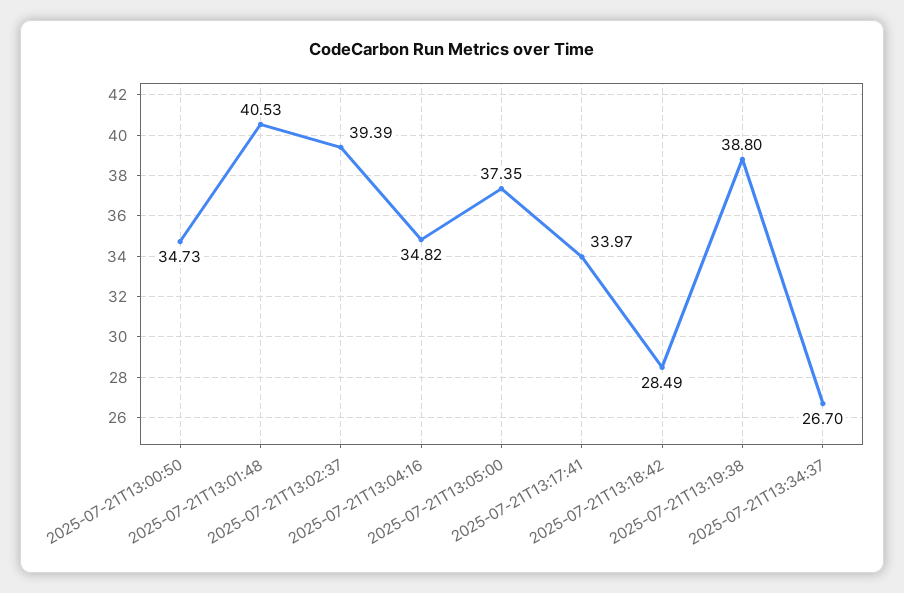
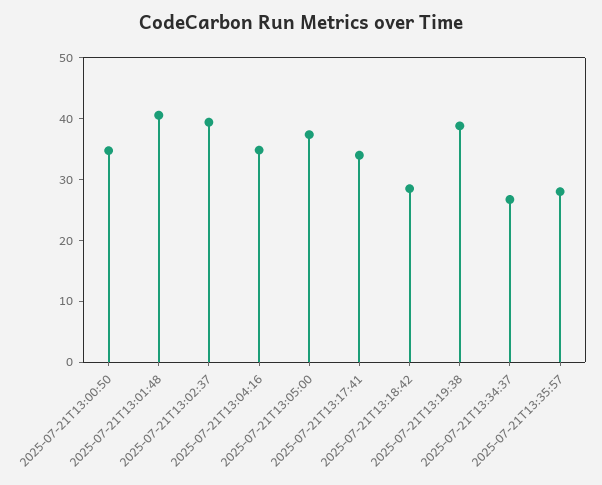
2025-07-21T13:35:57: none -> 28

